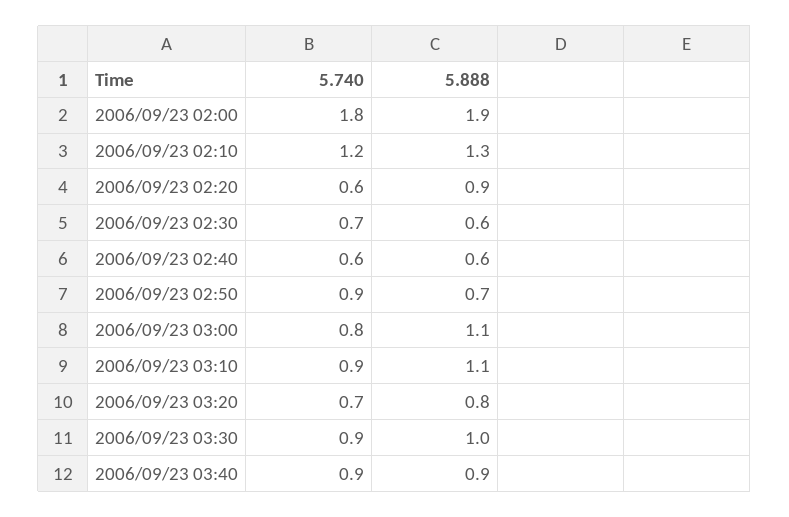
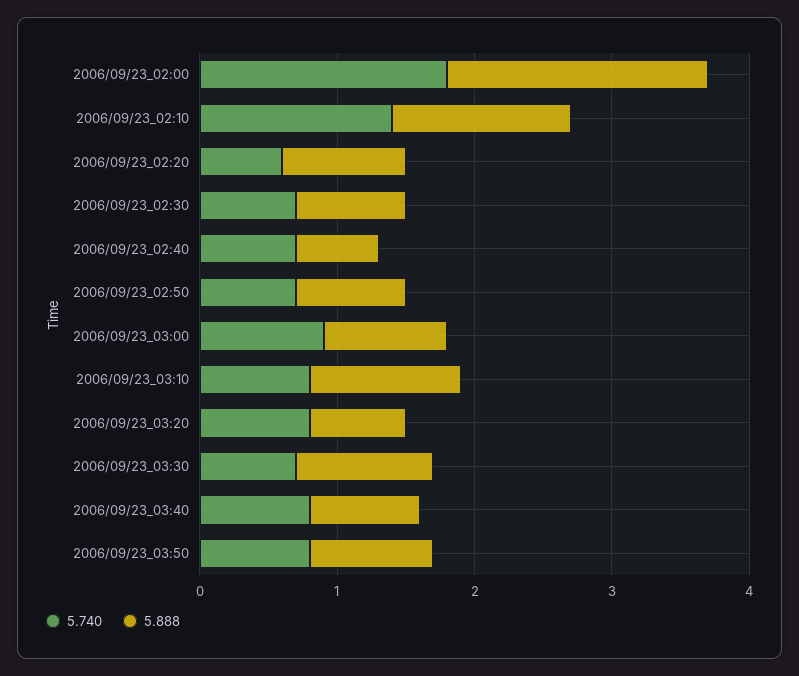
5.740, 2006/09/23 02:10: 1.2 -> 1.4
5.888, 2006/09/23 02:30: 0.6 -> 0.8
5.740, 2006/09/23 02:40: 0.6 -> 0.7
5.740, 2006/09/23 02:50: 0.9 -> 0.7
5.888, 2006/09/23 02:50: 0.7 -> 0.8
5.740, 2006/09/23 03:00: 0.8 -> 0.9
5.888, 2006/09/23 03:00: 1.1 -> 0.9
5.740, 2006/09/23 03:10: 0.9 -> 0.8
5.740, 2006/09/23 03:20: 0.7 -> 0.8
5.888, 2006/09/23 03:20: 0.8 -> 0.7
5.740, 2006/09/23 03:30: 0.9 -> 0.7
5.740, 2006/09/23 03:40: 0.9 -> 0.8
5.888, 2006/09/23 03:40: 0.9 -> 0.8
5.740, 2006/09/23_03:50: none -> 0.8
5.888, 2006/09/23_03:50: none -> 0.9

